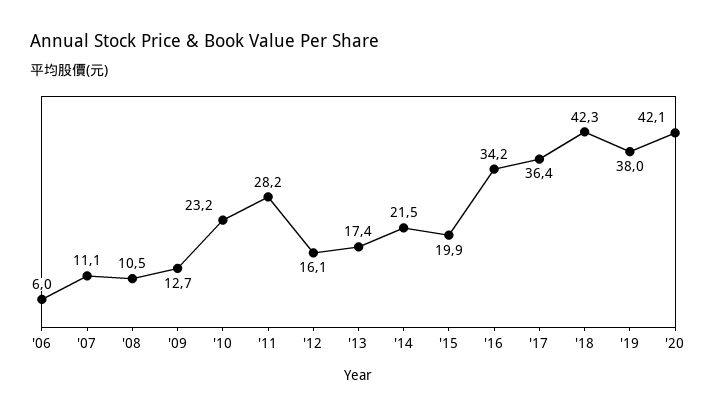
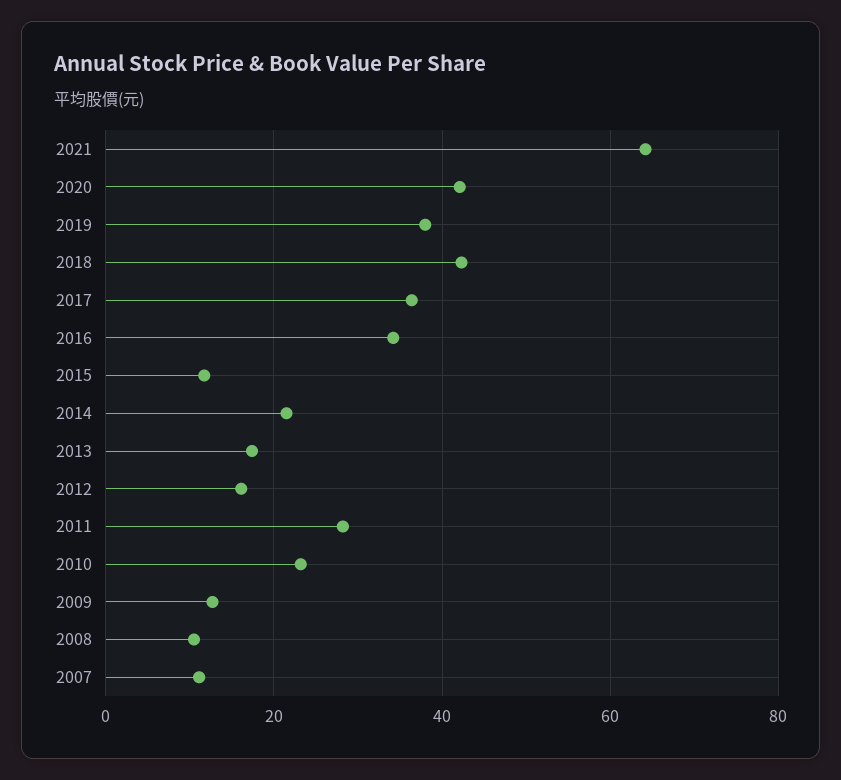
'06: 6 -> none
'15: 19.9 -> 12
2021: none -> 64

